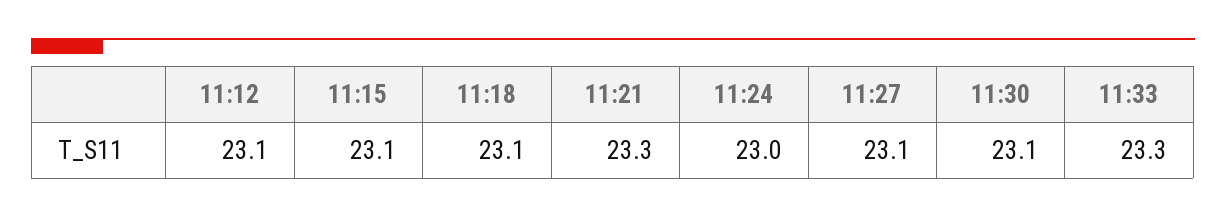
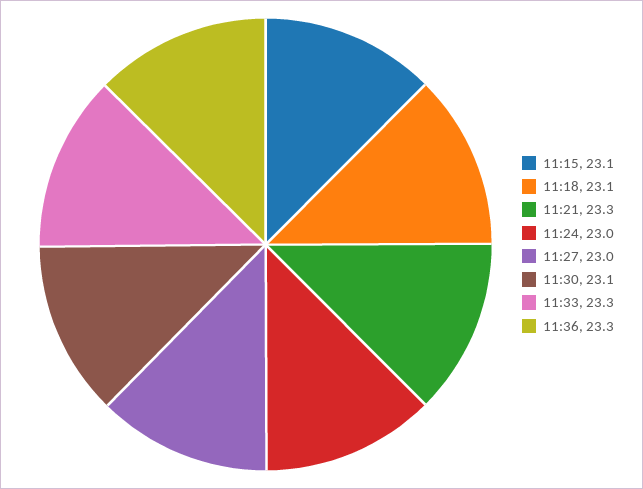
11:12: 23.1 -> none
11:27: 23.1 -> 23
11:36: none -> 23.3

